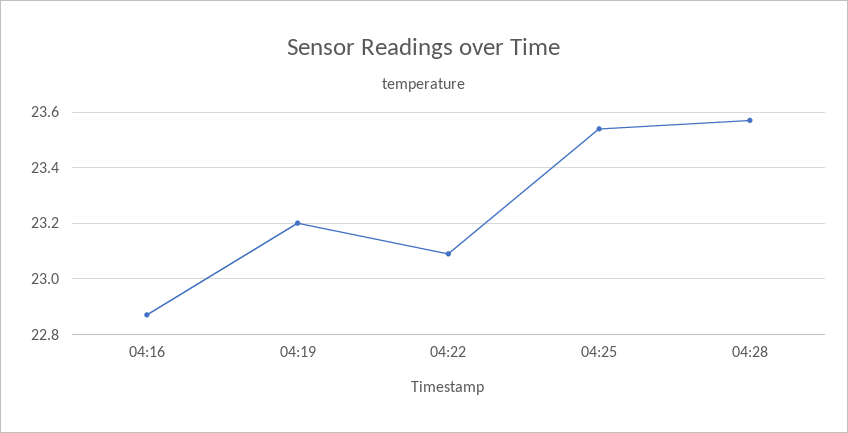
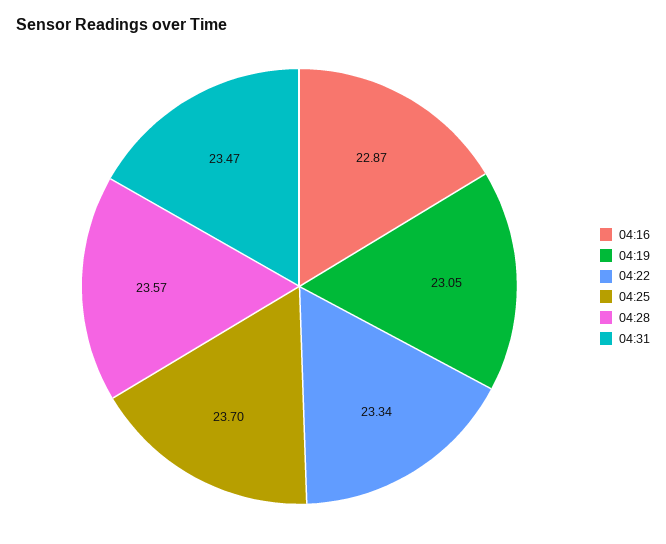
04:19: 23.2 -> 23.05
04:22: 23.1 -> 23.34
04:25: 23.55 -> 23.7
04:31: none -> 23.47

